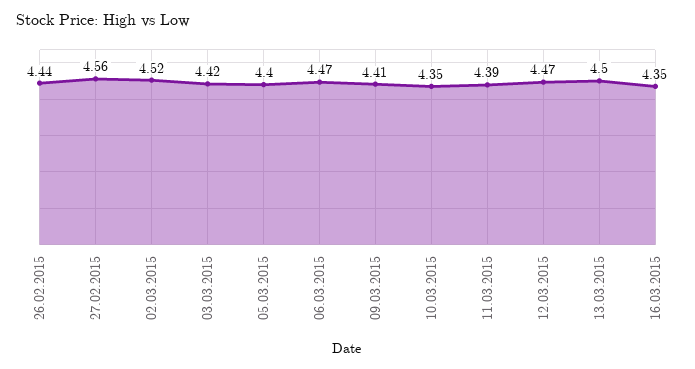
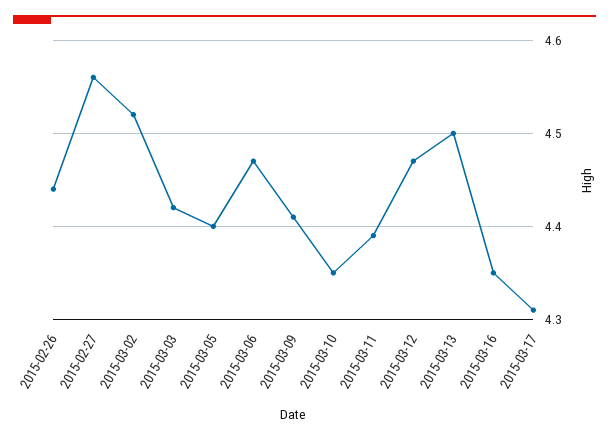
2015-03-17: none -> 4.31

